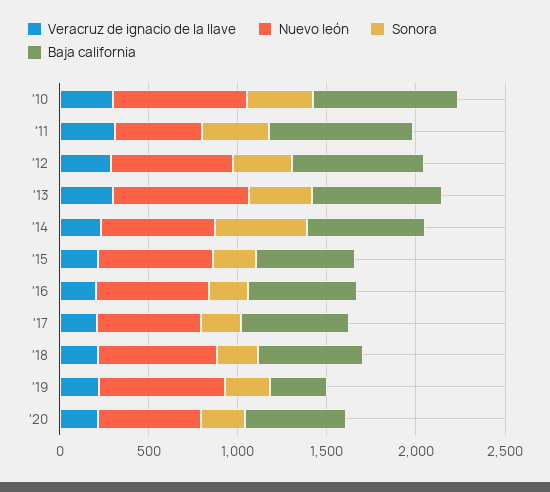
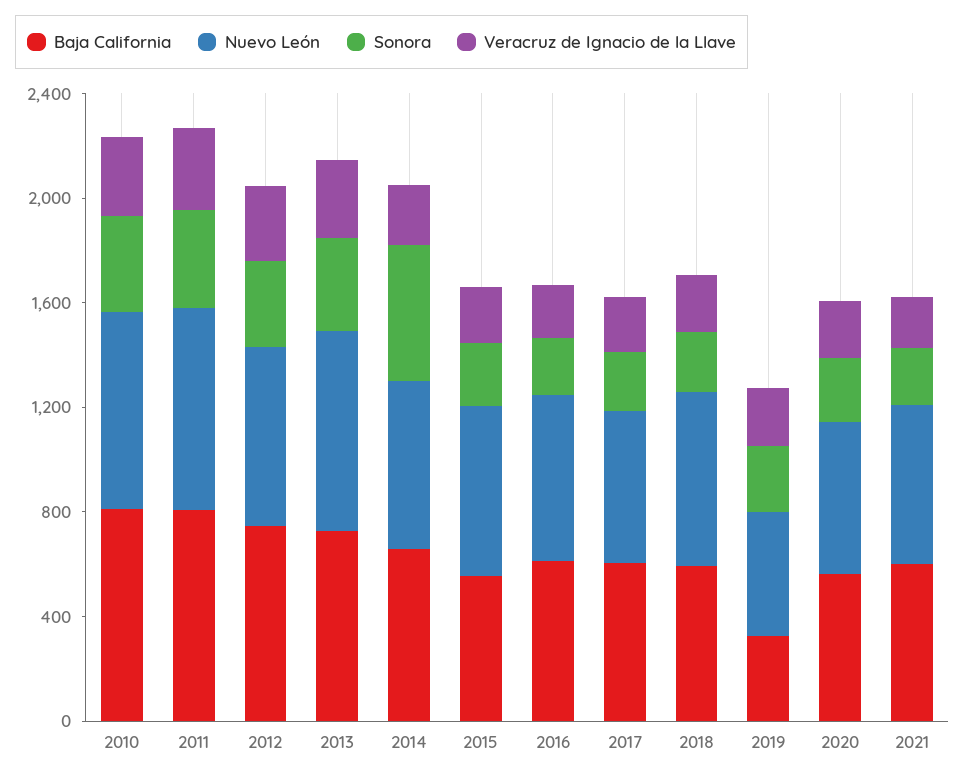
Nuevo león, '11: 500 -> 800
Nuevo león, '19: 700 -> 500
Baja california, 2021: none -> 600
Nuevo león, 2021: none -> 600
Sonora, 2021: none -> 200
Veracruz de ignacio de la llave, 2021: none -> 200

